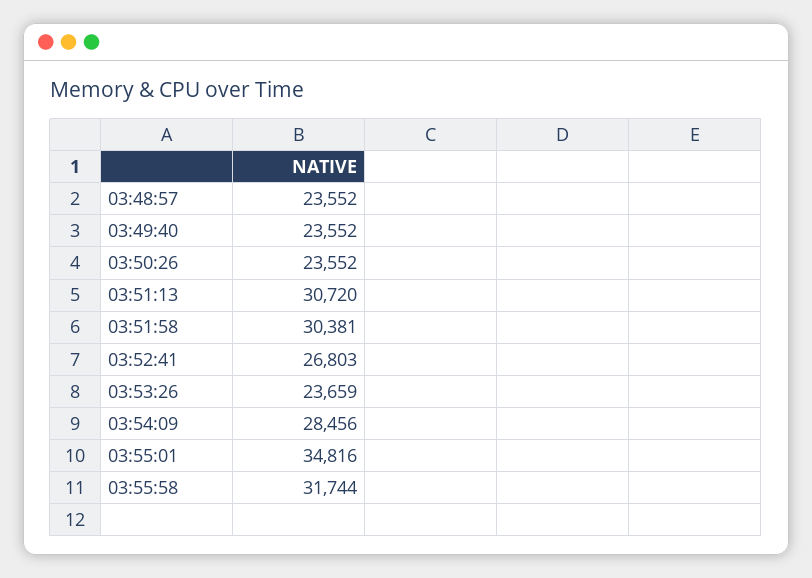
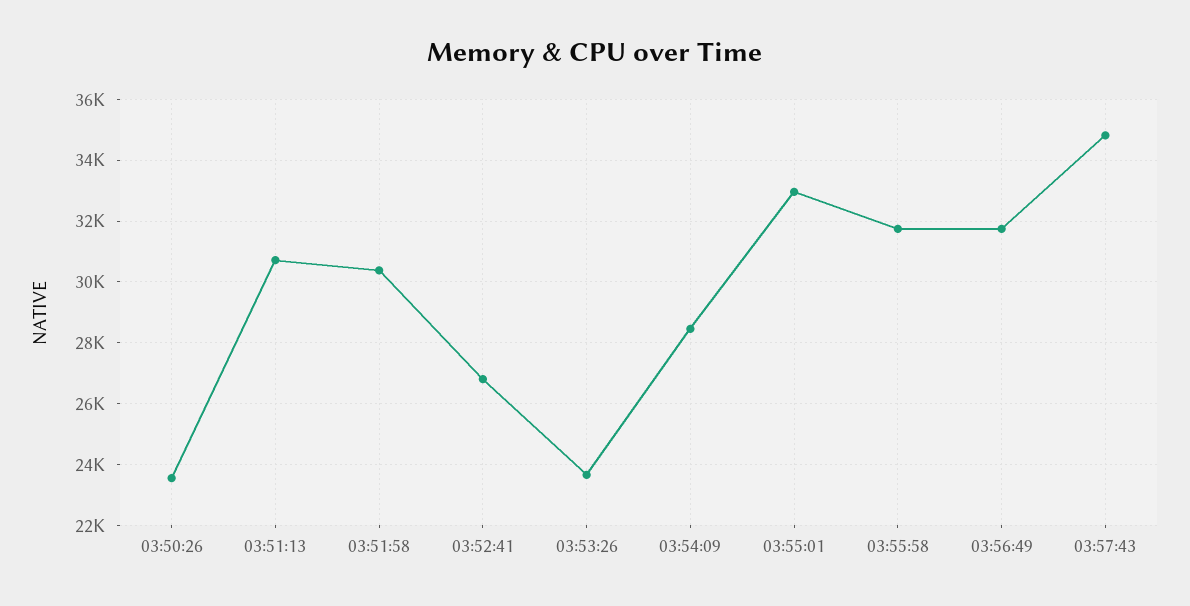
03:48:57: 23552 -> none
03:49:40: 23552 -> none
03:55:01: 34816 -> 33000
03:56:49: none -> 31800
03:57:43: none -> 34800

